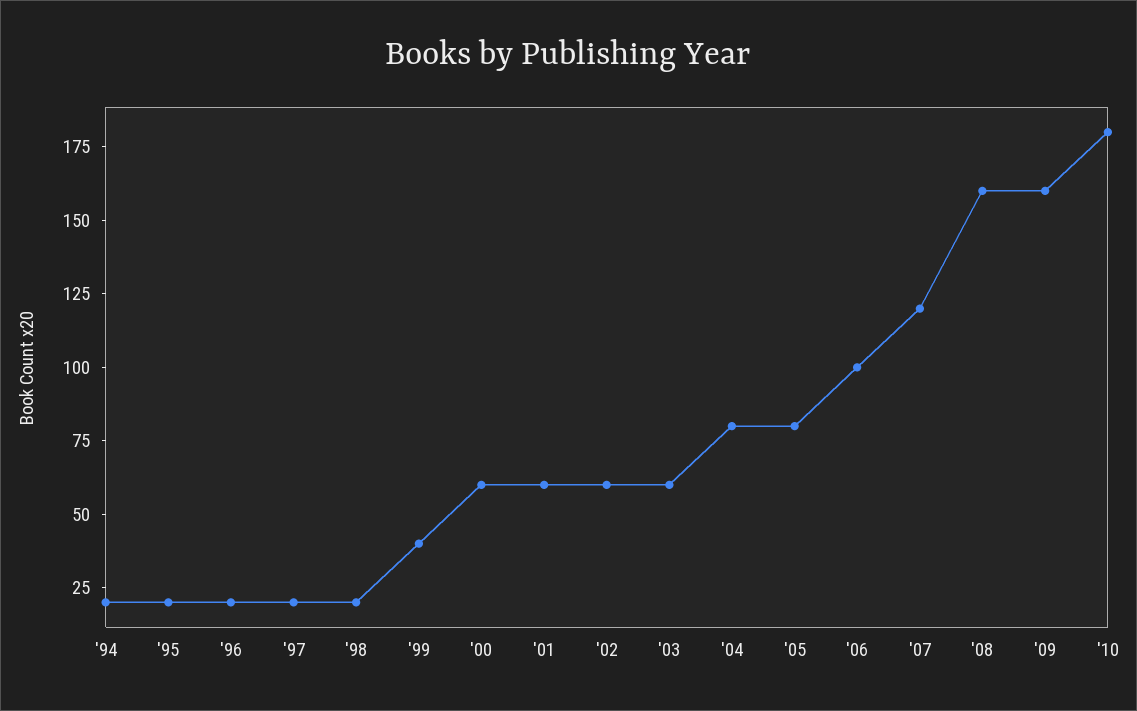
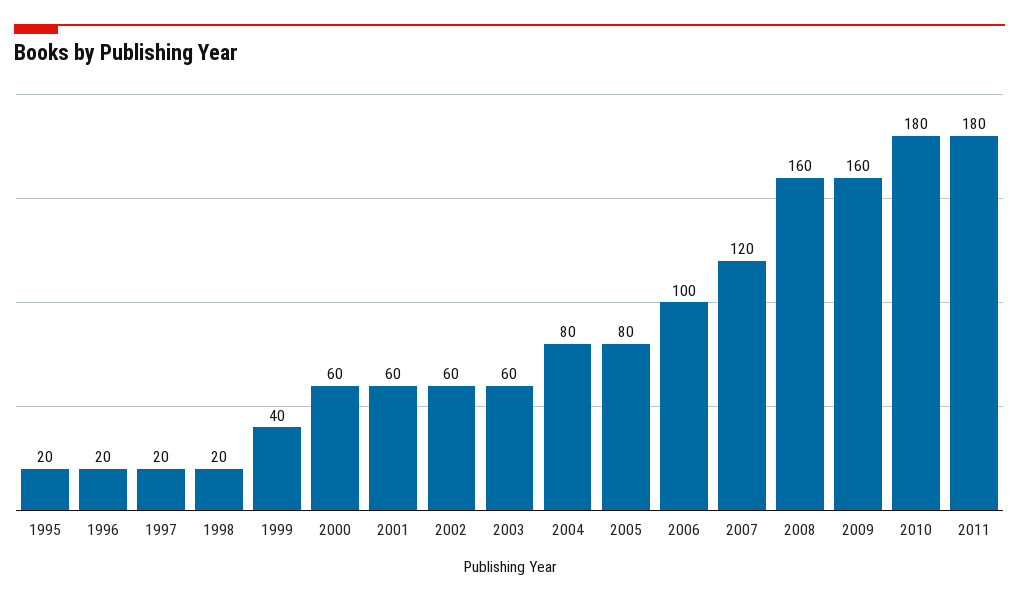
'94: 20 -> none
2011: none -> 180

